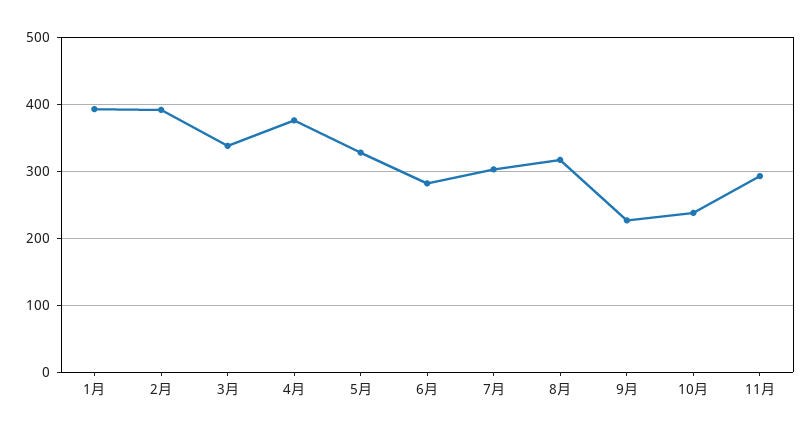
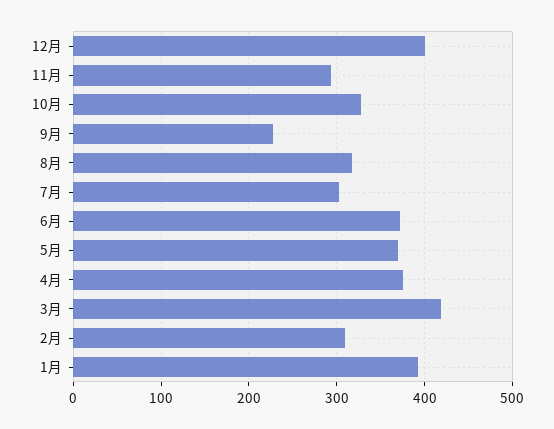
2月: 390 -> 310
3月: 340 -> 420
5月: 330 -> 370
6月: 280 -> 370
10月: 240 -> 330
12月: none -> 400

